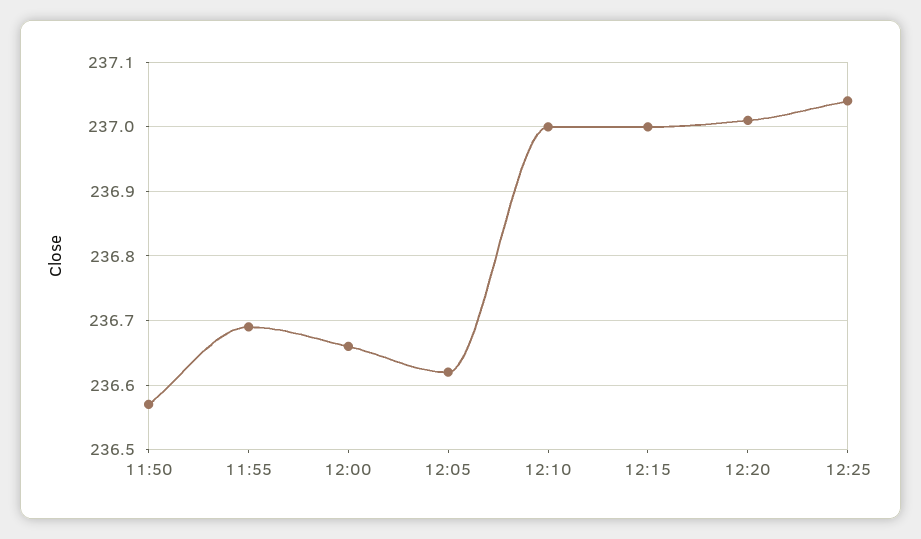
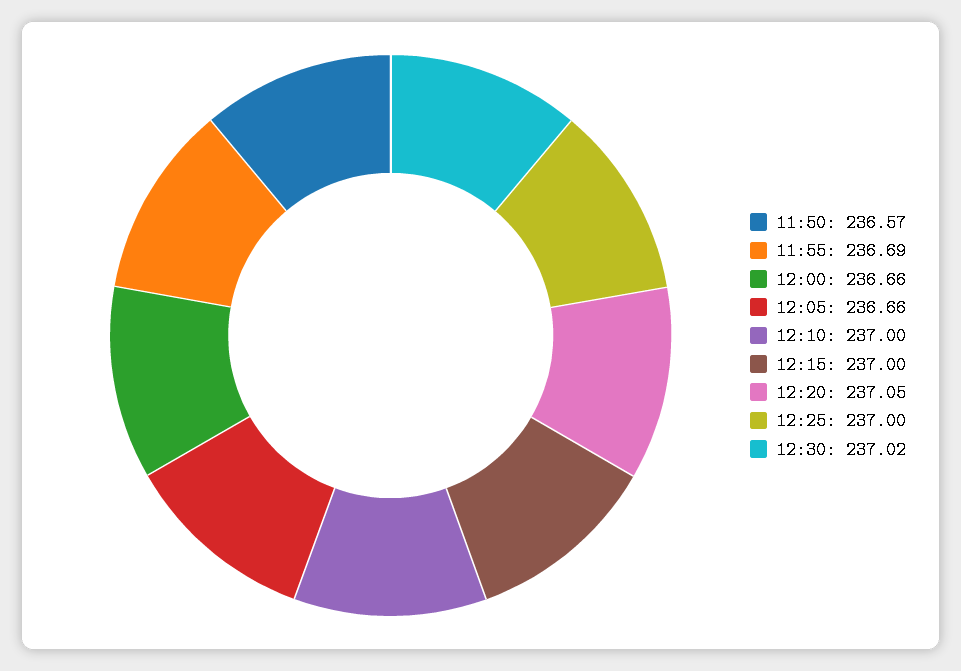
12:05: 236.62 -> 236.66
12:20: 237.01 -> 237.05
12:25: 237.04 -> 237
12:30: none -> 237.02

